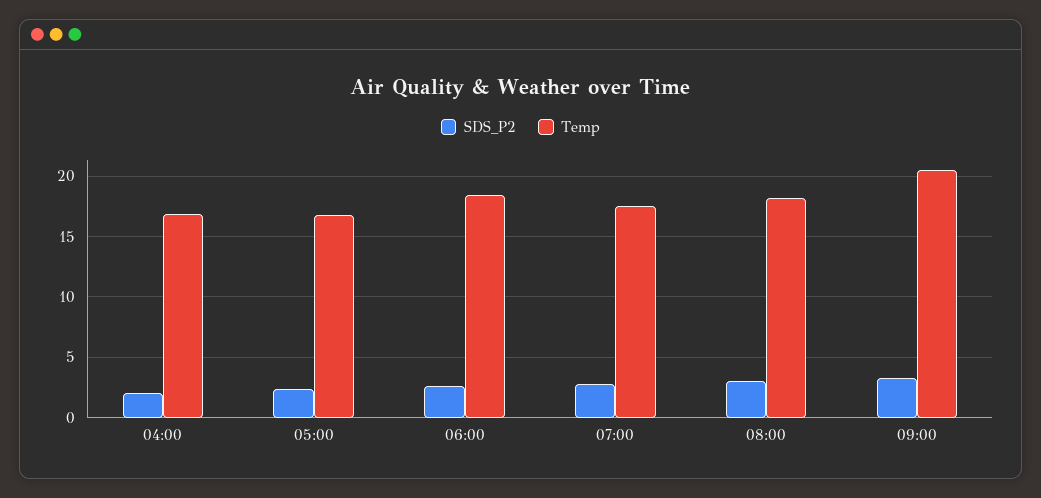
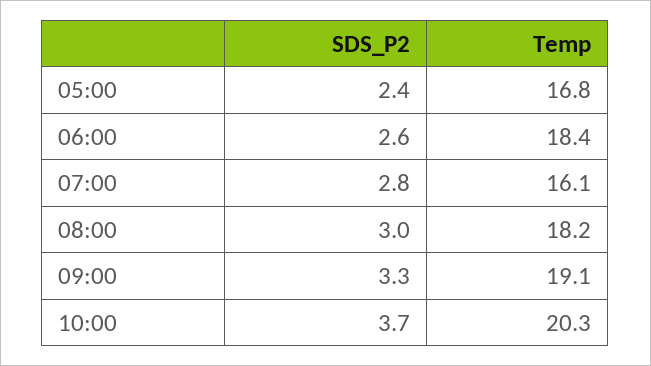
SDS_P2, 04:00: 2 -> none
Temp, 04:00: 17 -> none
Temp, 07:00: 17.5 -> 16.1
Temp, 09:00: 20.5 -> 19.1
SDS_P2, 10:00: none -> 3.7
Temp, 10:00: none -> 20.3

